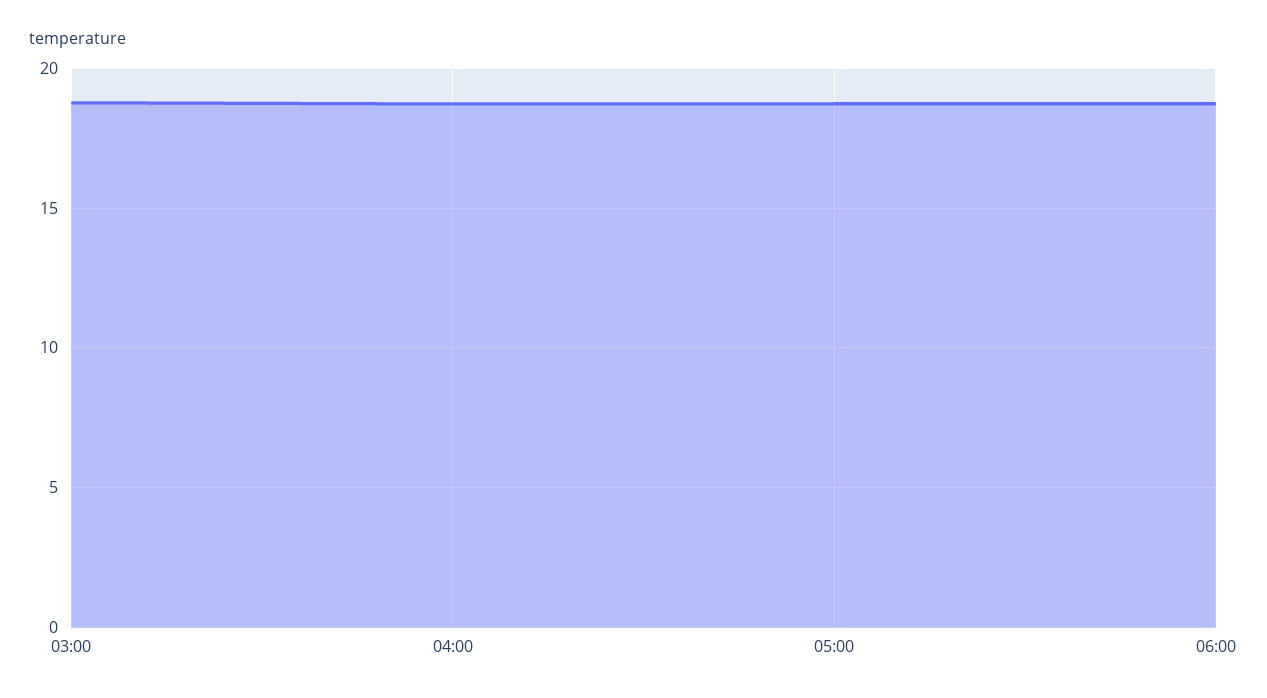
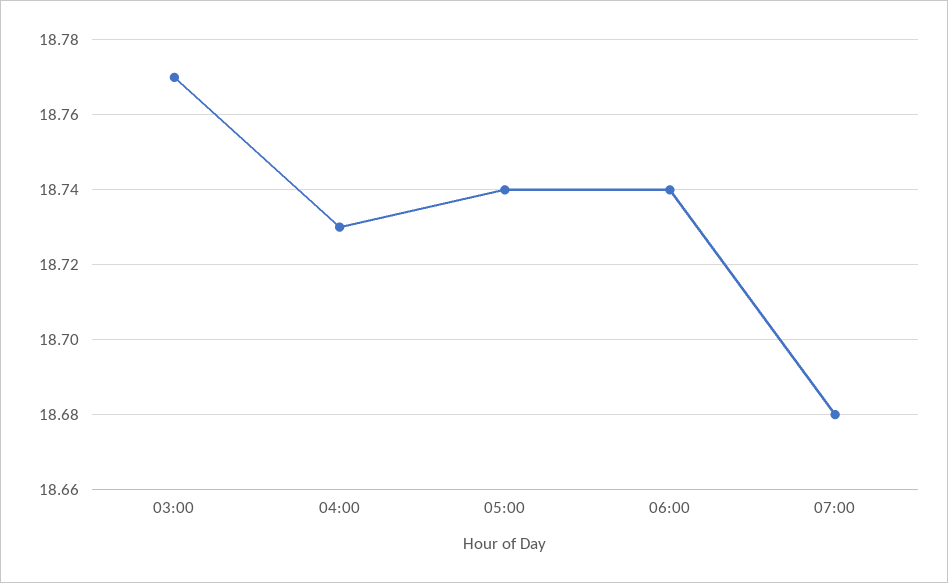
07:00: none -> 18.68

